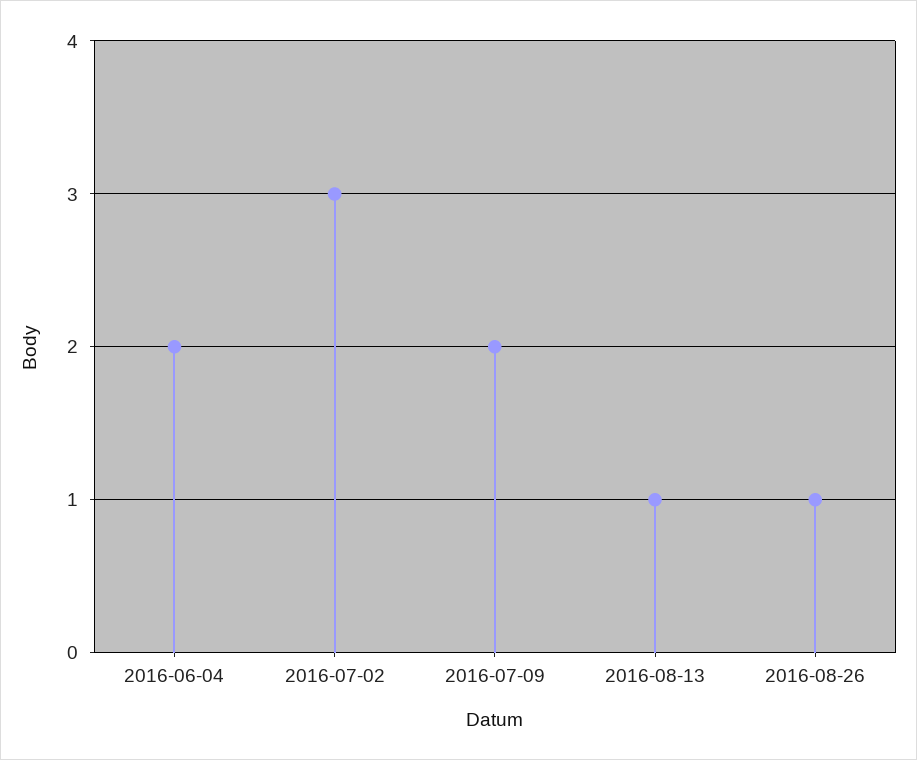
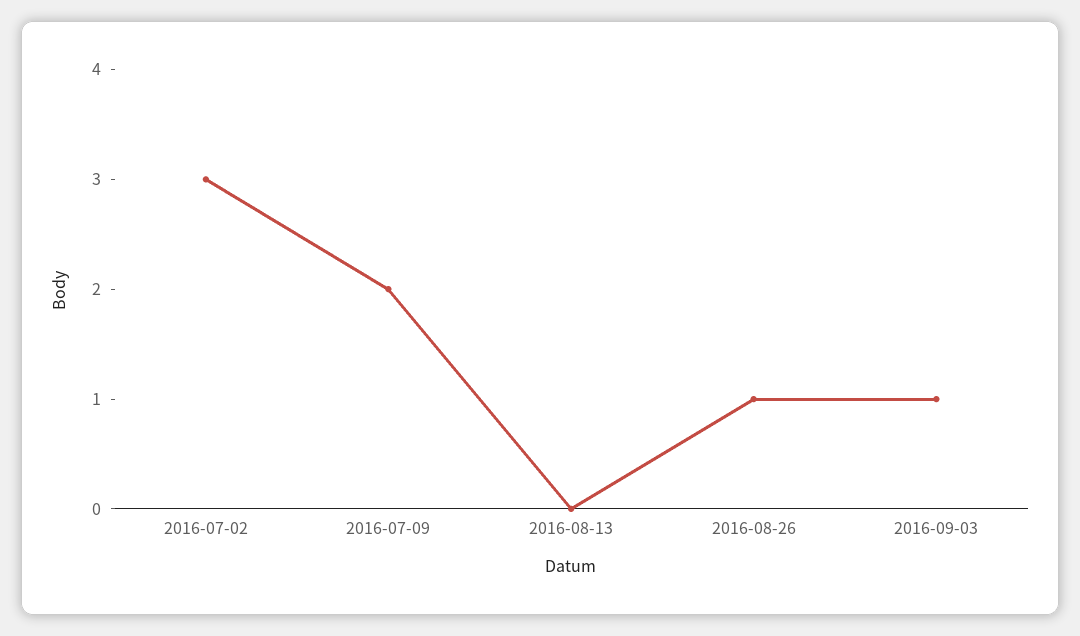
2016-06-04: 2 -> none
2016-08-13: 1 -> 0
2016-09-03: none -> 1

